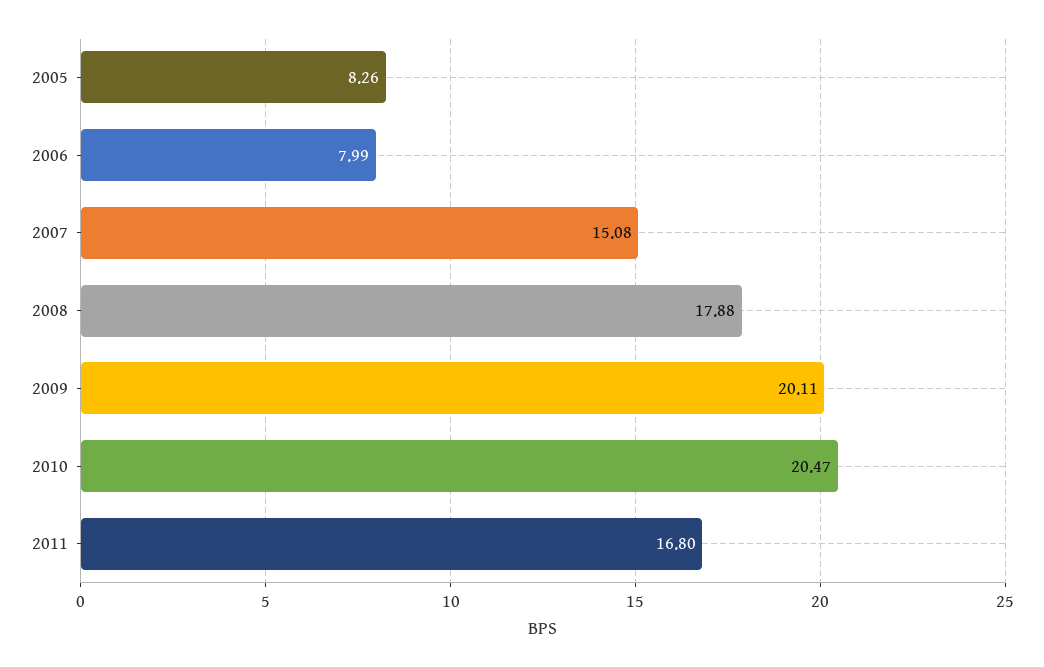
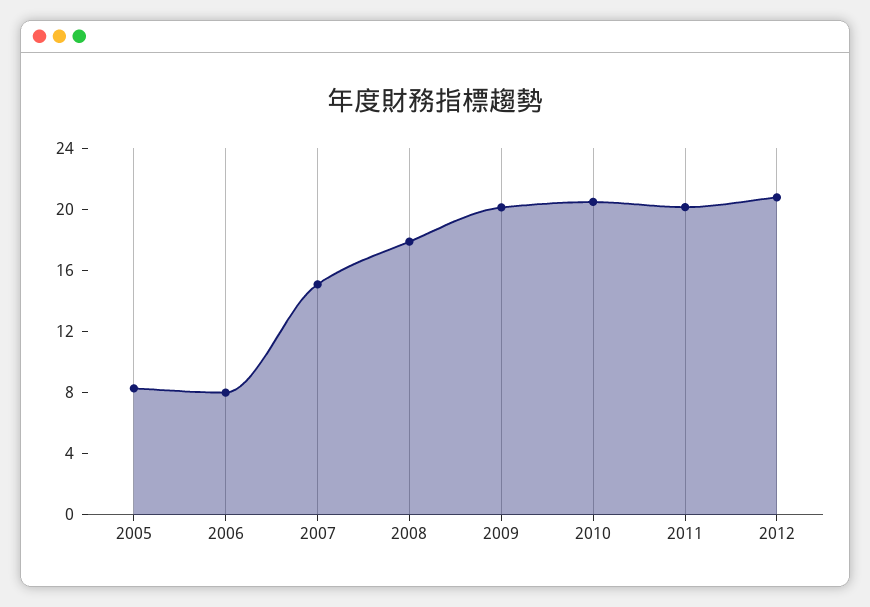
2011: 16.8 -> 20
2012: none -> 21

